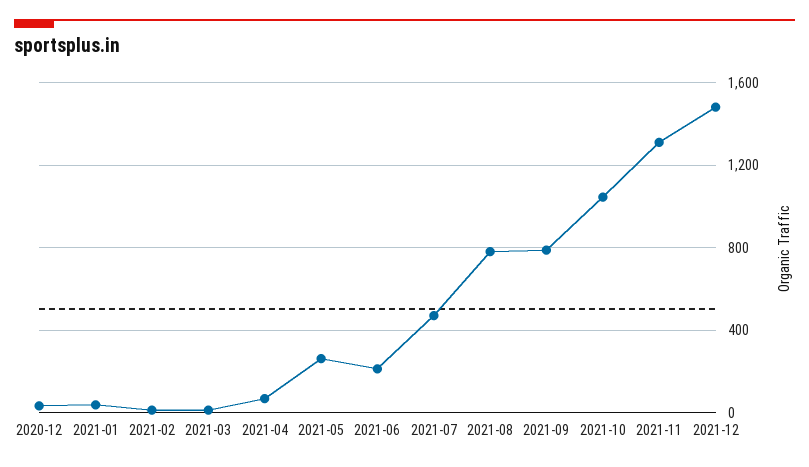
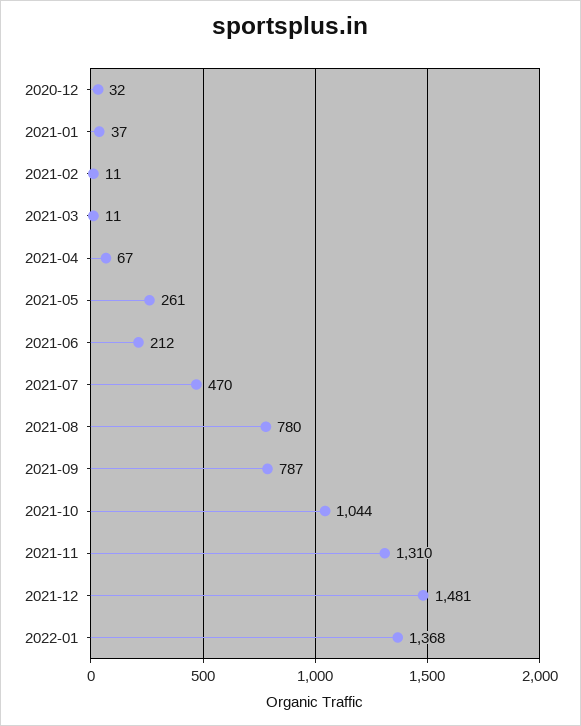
2022-01: none -> 1368

